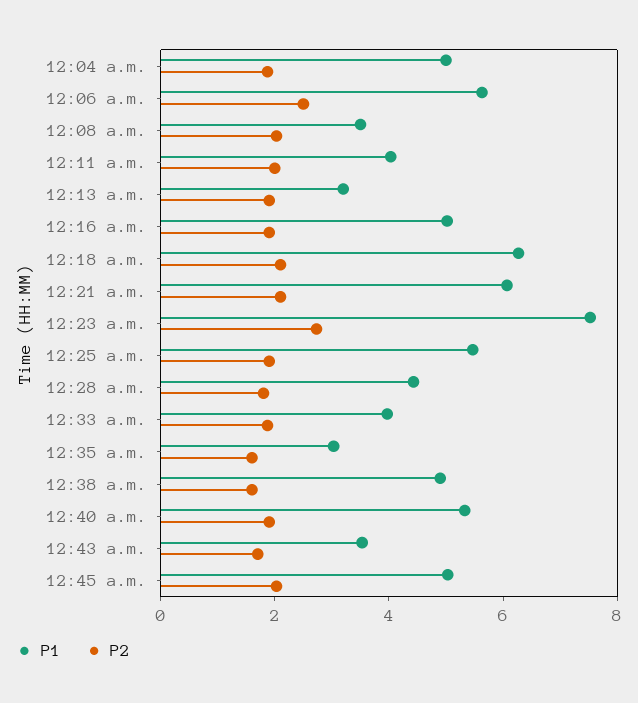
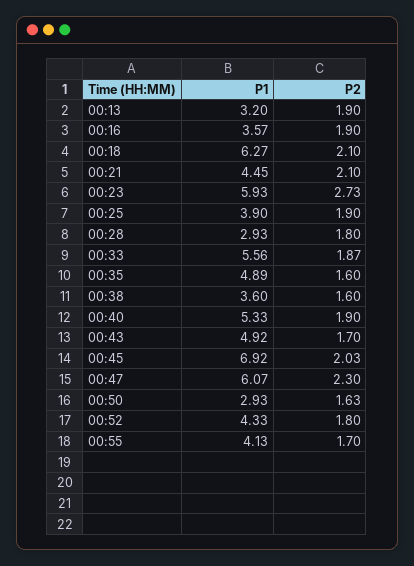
P1, 12:04 a.m.: 5 -> none
P2, 12:04 a.m.: 2 -> none
P1, 12:06 a.m.: 5.5 -> none
P2, 12:06 a.m.: 2.5 -> none
P1, 12:08 a.m.: 3.5 -> none
P2, 12:08 a.m.: 2 -> none
P1, 12:11 a.m.: 4 -> none
P2, 12:11 a.m.: 2 -> none
P1, 12:16 a.m.: 5 -> 3.57
P1, 12:21 a.m.: 6 -> 4.45
P1, 12:23 a.m.: 7.5 -> 5.93
P1, 12:25 a.m.: 5.5 -> 3.9
P1, 12:28 a.m.: 4.5 -> 2.93
P1, 12:33 a.m.: 4 -> 5.56
P1, 12:35 a.m.: 3 -> 4.89
P1, 12:38 a.m.: 5 -> 3.6
P1, 12:43 a.m.: 3.5 -> 4.92
P1, 12:45 a.m.: 5 -> 6.92
P1, 00:47: none -> 6.07
P2, 00:47: none -> 2.3
P1, 00:50: none -> 2.93
P2, 00:50: none -> 1.63
P1, 00:52: none -> 4.33
P2, 00:52: none -> 1.8
P1, 00:55: none -> 4.13
P2, 00:55: none -> 1.7

